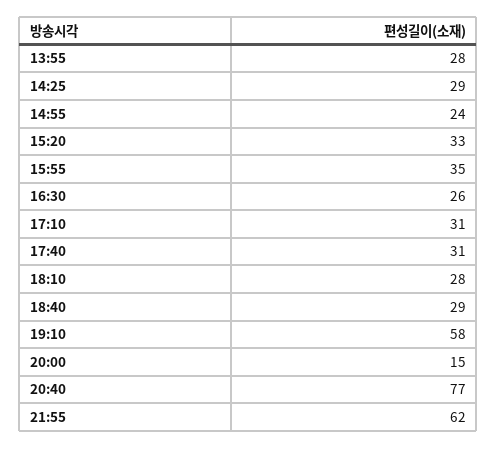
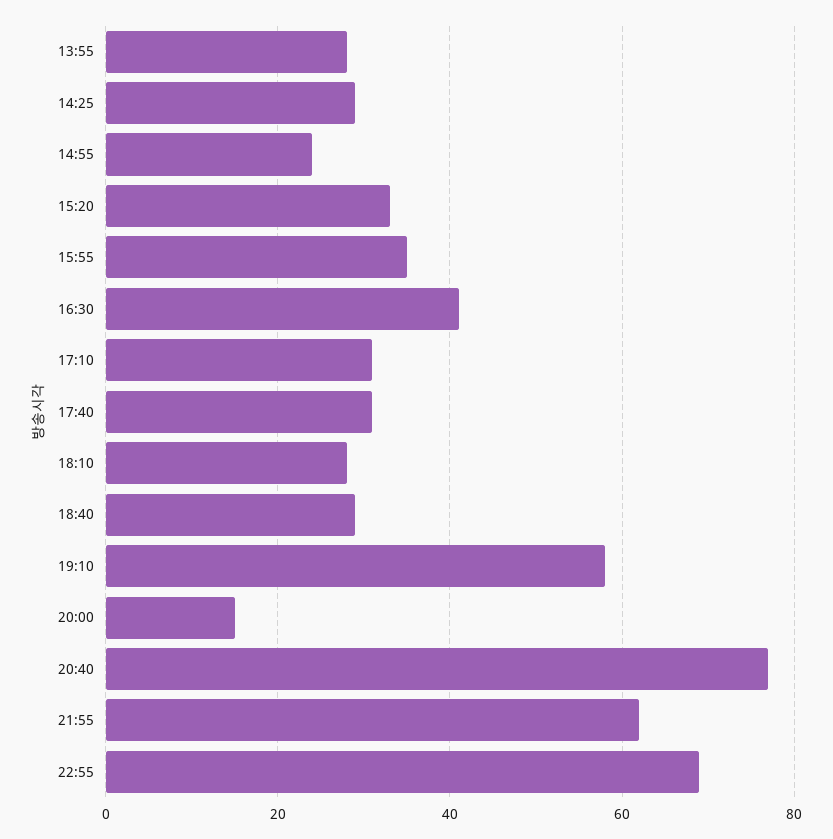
16:30: 26 -> 40
22:55: none -> 70

